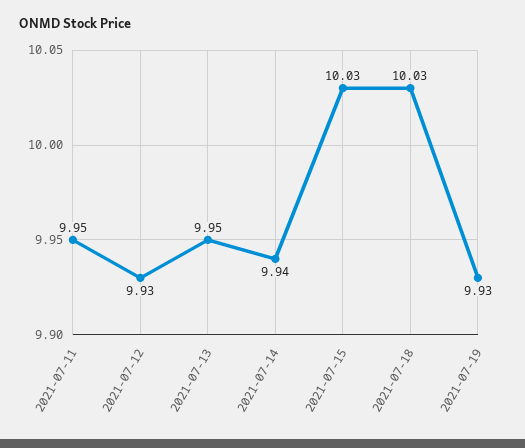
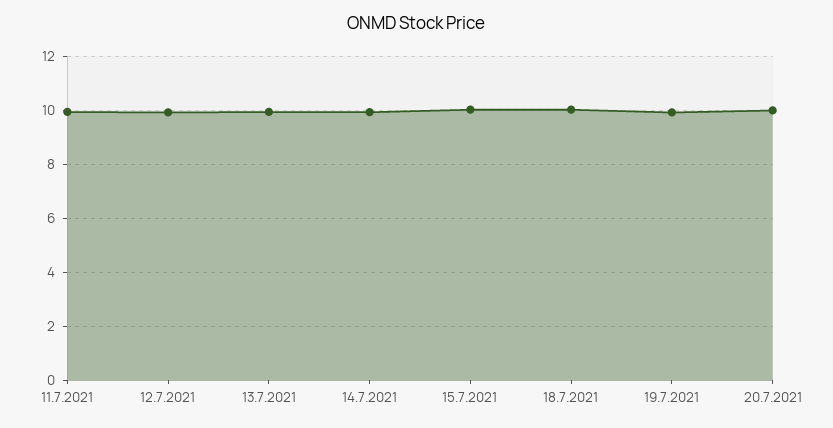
20.7.2021: none -> 10

